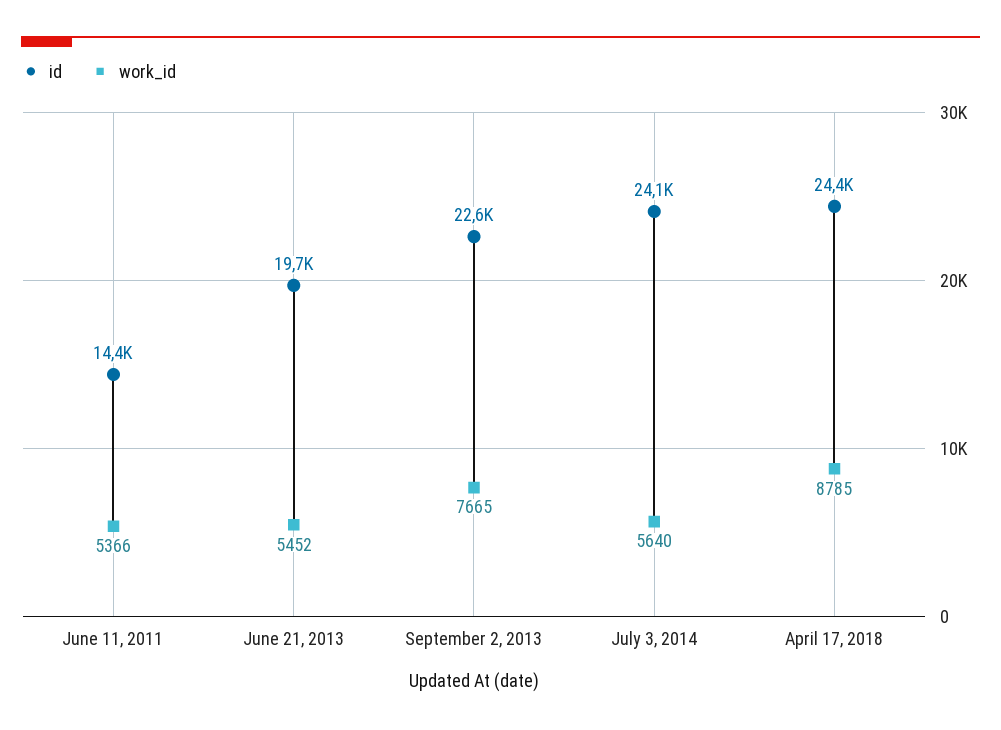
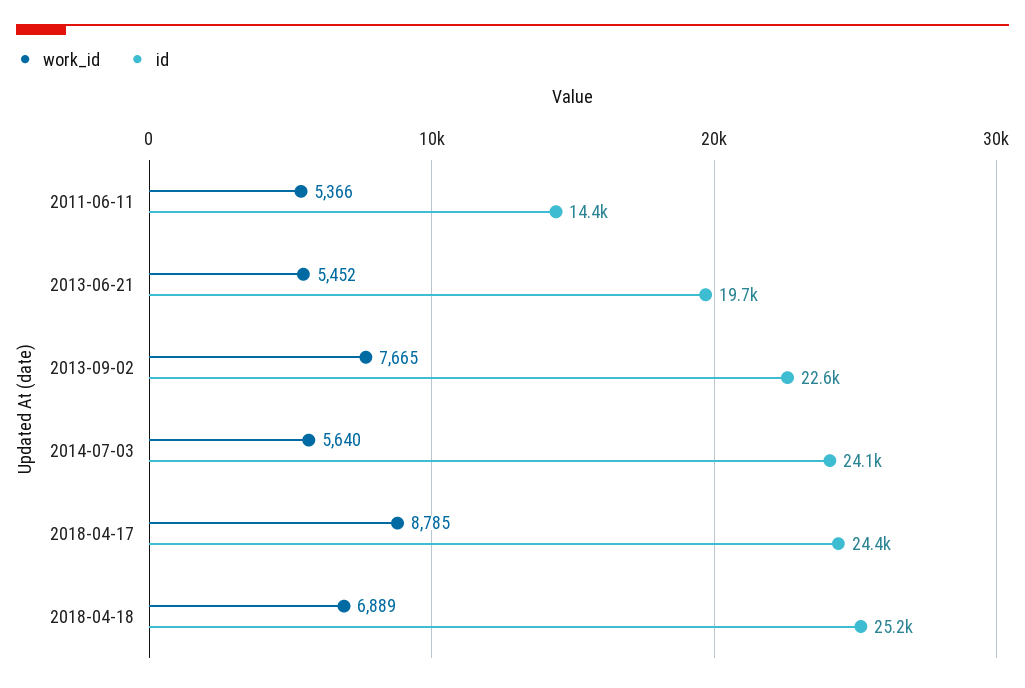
work_id, 2018-04-18: none -> 6889
id, 2018-04-18: none -> 25200

